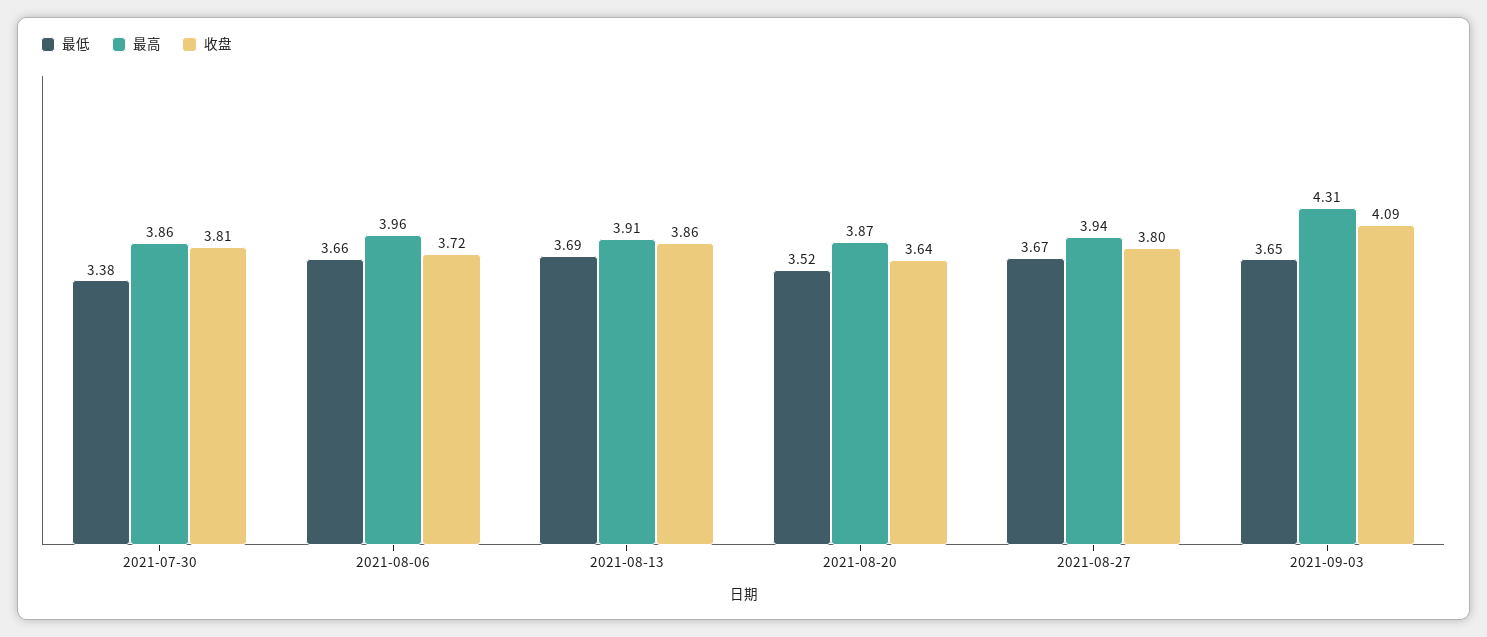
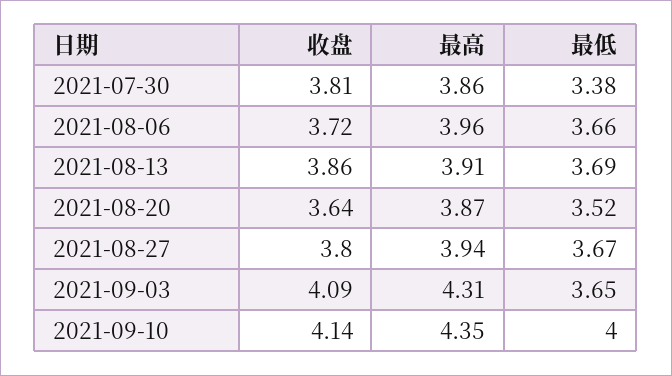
收盘, 2021-09-10: none -> 4.14
最高, 2021-09-10: none -> 4.35
最低, 2021-09-10: none -> 4

